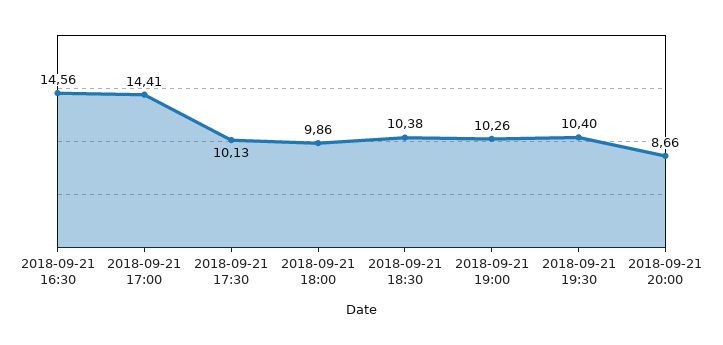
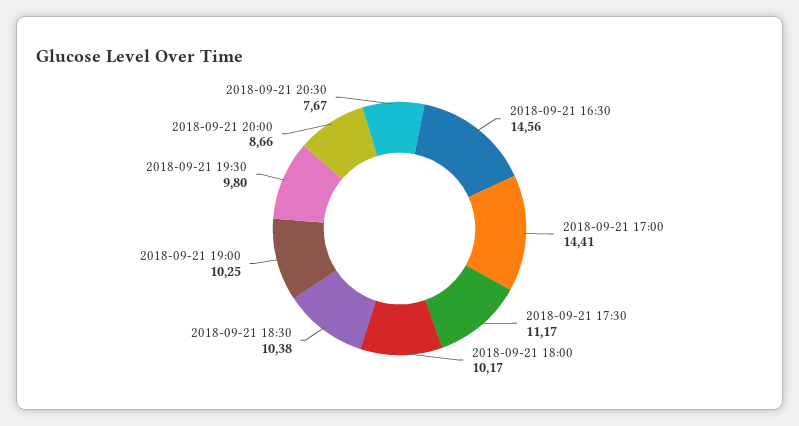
2018-09-21 17:30: 10.13 -> 11.17
2018-09-21 18:00: 9.86 -> 10.17
2018-09-21 19:00: 10.26 -> 10.25
2018-09-21 19:30: 10.4 -> 9.8
2018-09-21 20:30: none -> 7.67

